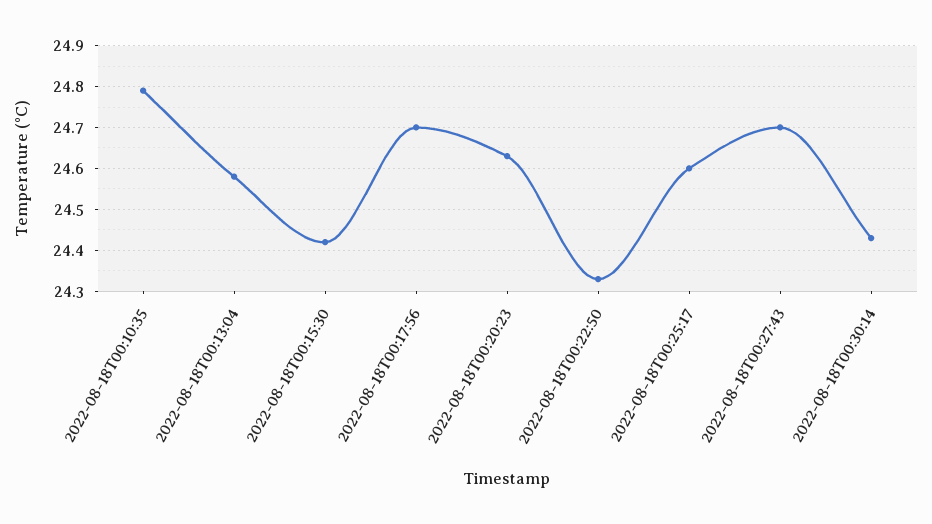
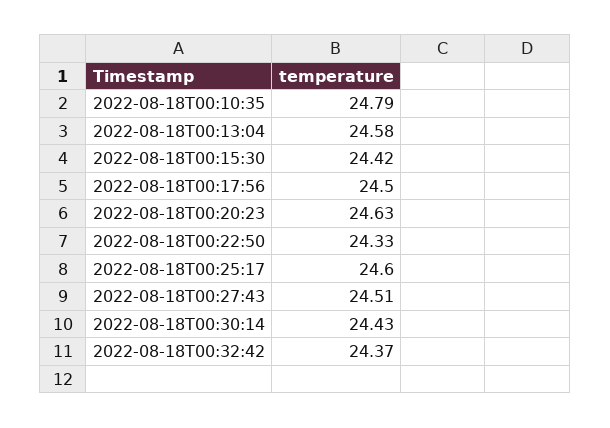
2022-08-18T00:17:56: 24.7 -> 24.5
2022-08-18T00:27:43: 24.7 -> 24.51
2022-08-18T00:32:42: none -> 24.37

